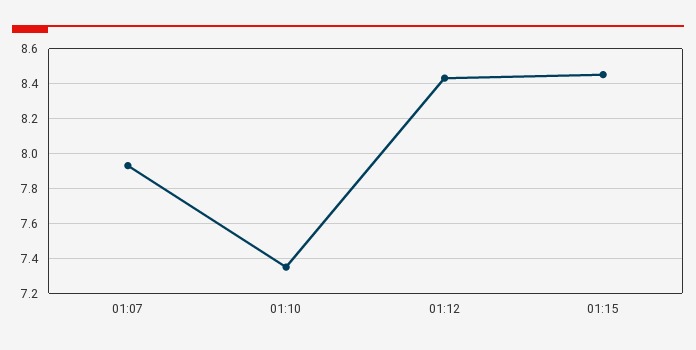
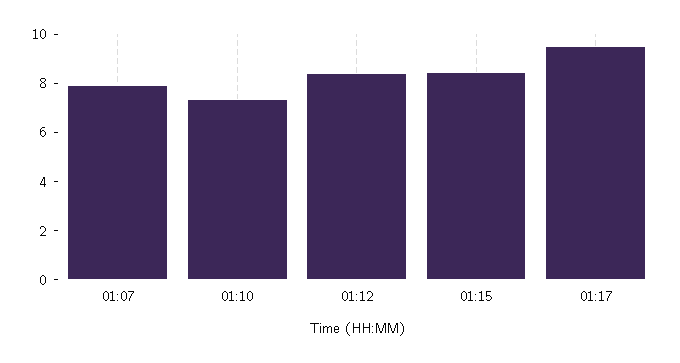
01:17: none -> 9.5

